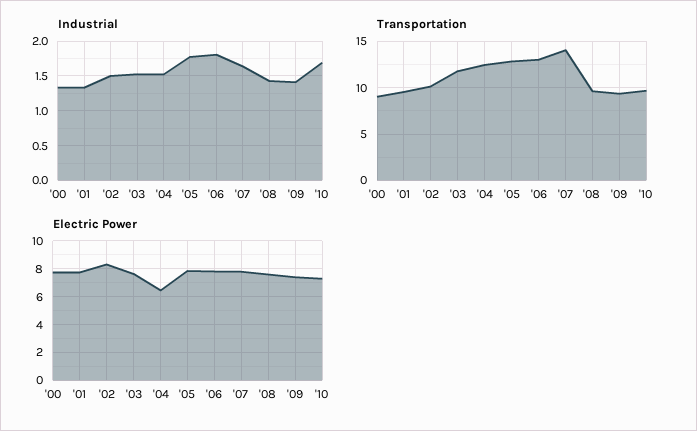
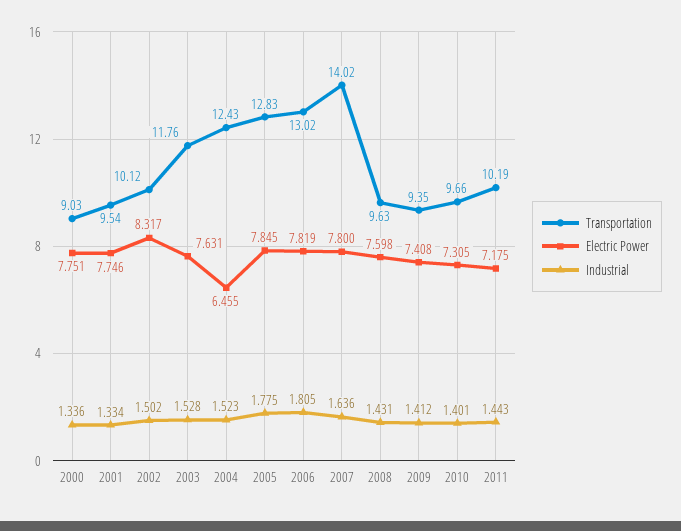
Industrial, '10: 1.7 -> 1.401
Transportation, 2011: none -> 10.19
Electric Power, 2011: none -> 7.175
Industrial, 2011: none -> 1.443

